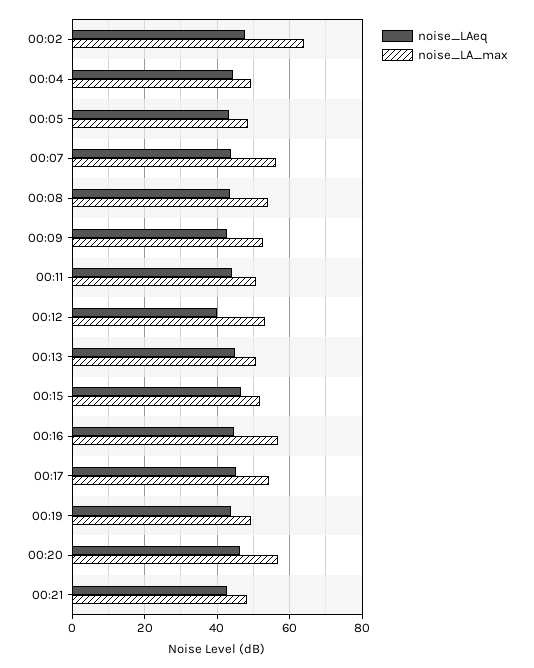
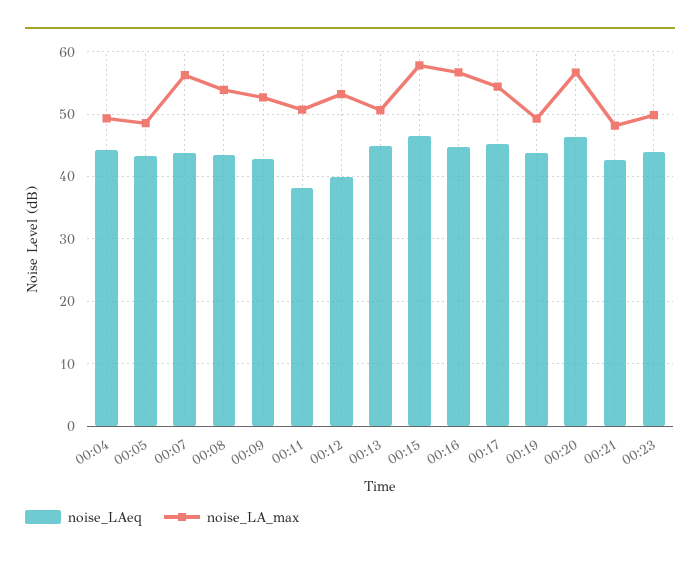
noise_LAeq, 00:02: 48 -> none
noise_LA_max, 00:02: 64 -> none
noise_LAeq, 00:11: 44 -> 38
noise_LA_max, 00:15: 52 -> 58
noise_LAeq, 00:23: none -> 44
noise_LA_max, 00:23: none -> 50

